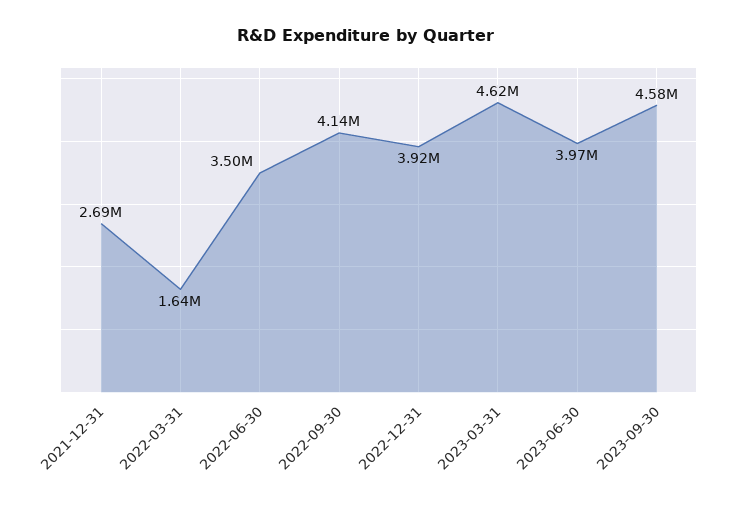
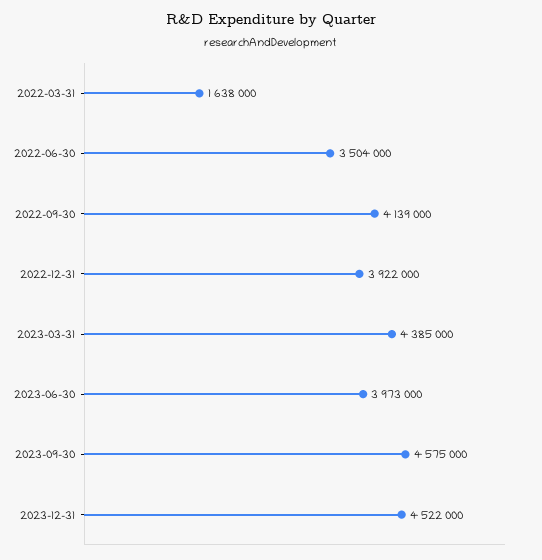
2021-12-31: 2690000 -> none
2023-03-31: 4620000 -> 4385000
2023-12-31: none -> 4522000

